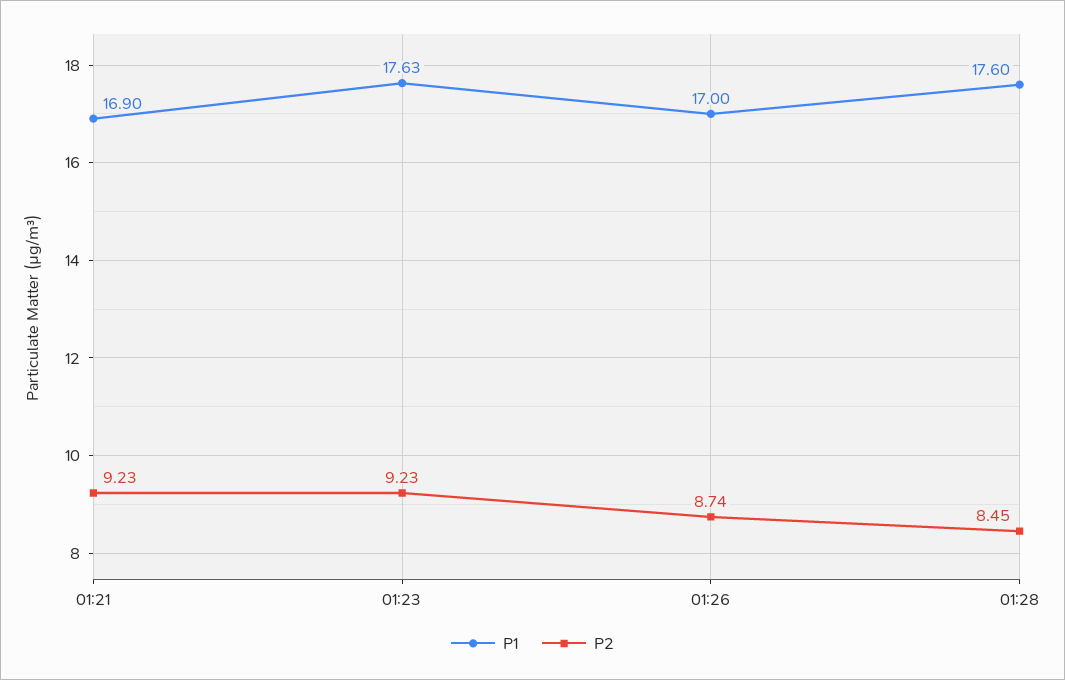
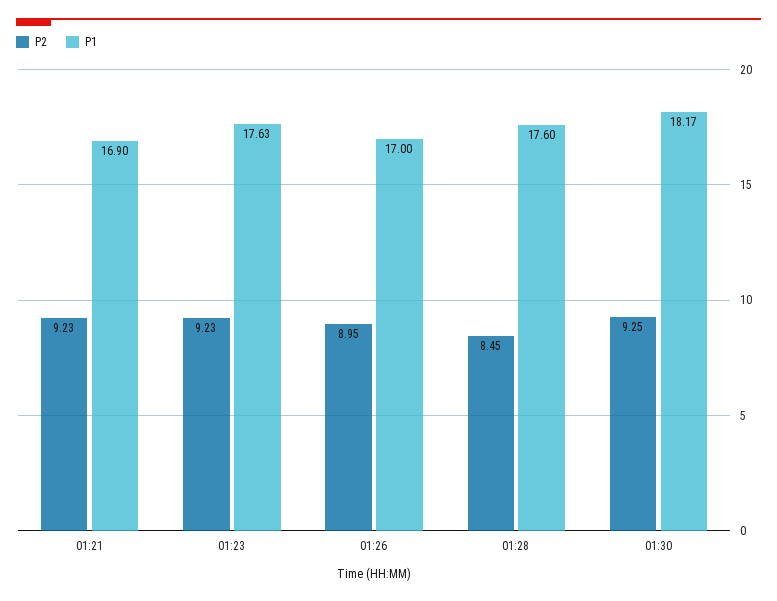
P2, 01:26: 8.74 -> 8.95
P2, 01:30: none -> 9.25
P1, 01:30: none -> 18.17

